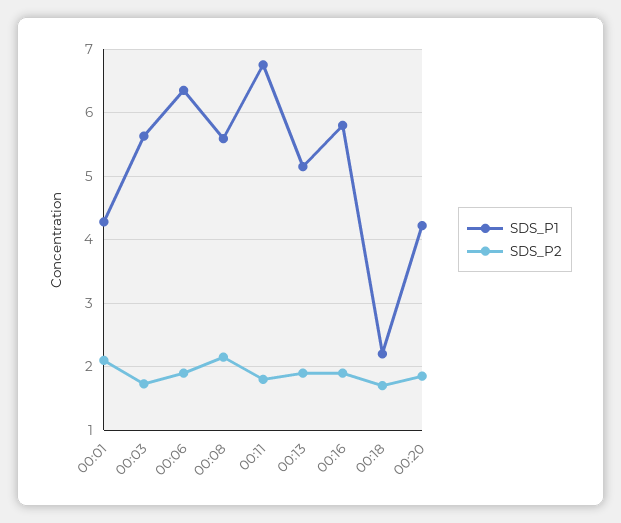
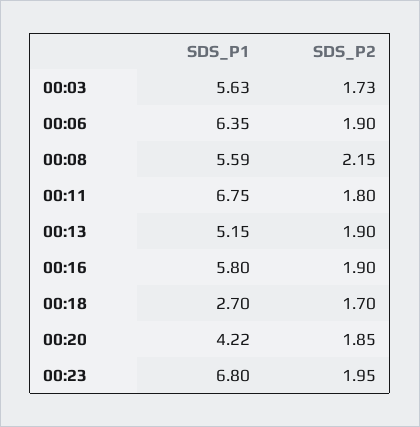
SDS_P1, 00:01: 4.3 -> none
SDS_P2, 00:01: 2.1 -> none
SDS_P1, 00:18: 2.2 -> 2.7
SDS_P1, 00:23: none -> 6.8
SDS_P2, 00:23: none -> 1.95

